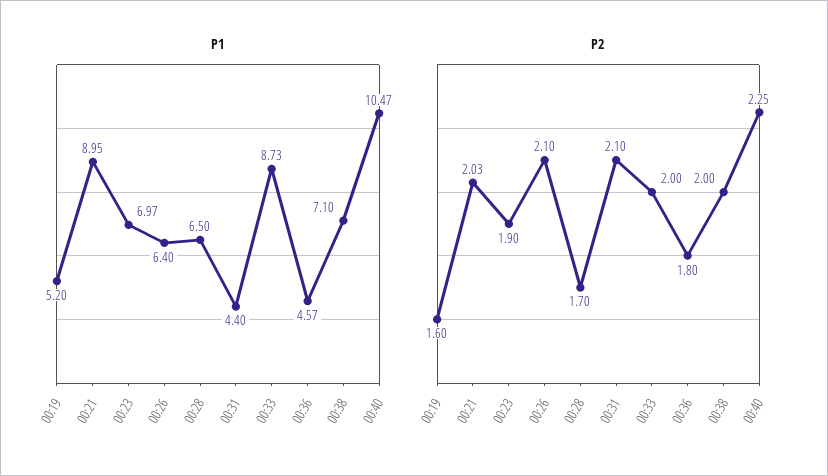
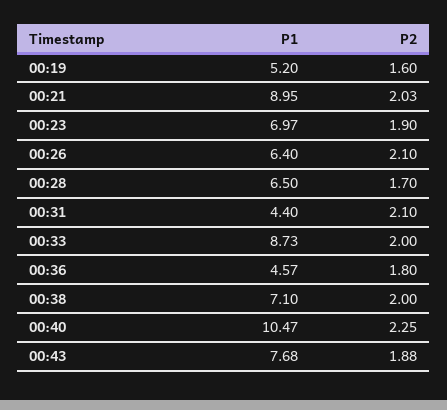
P1, 00:43: none -> 7.68
P2, 00:43: none -> 1.88

